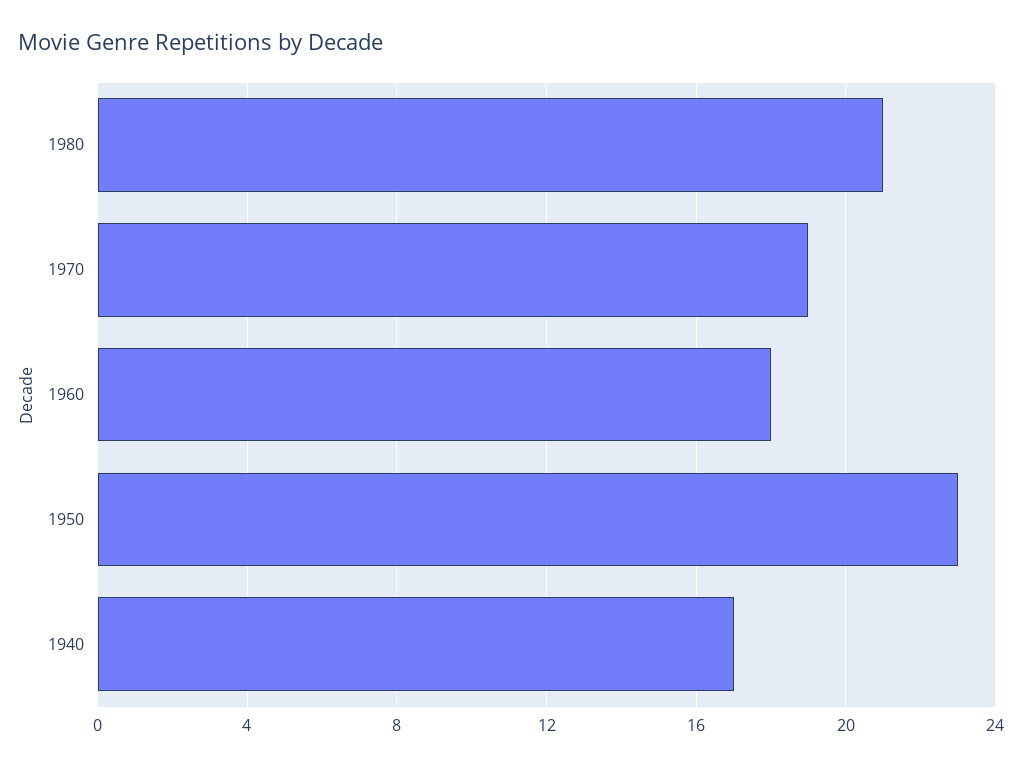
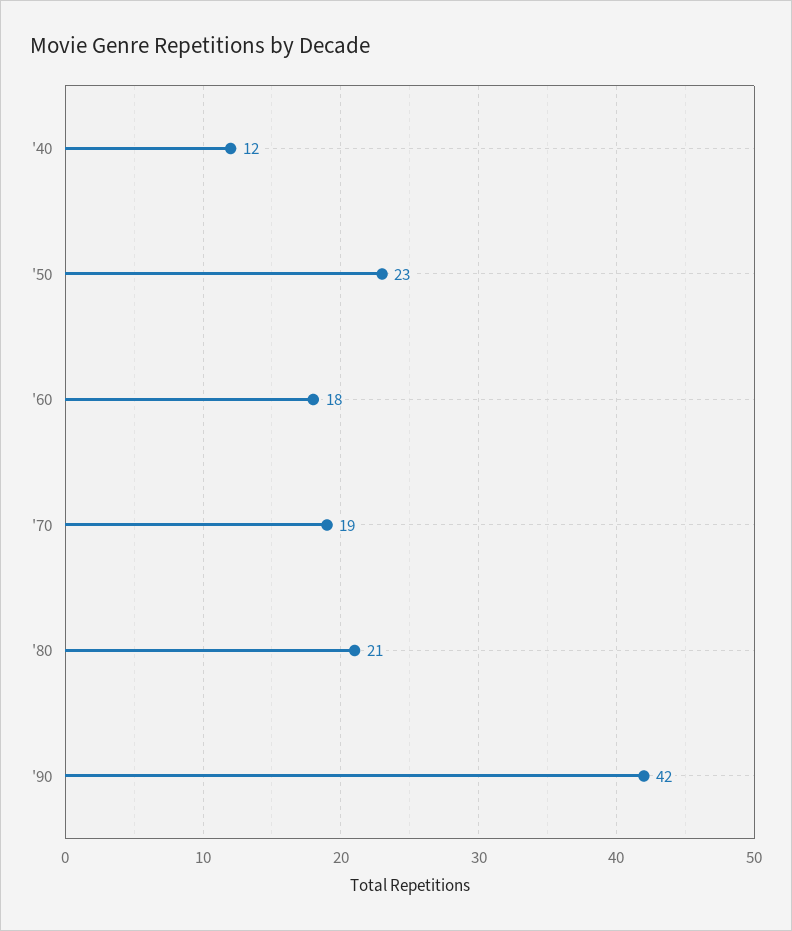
1940: 17 -> 12
'90: none -> 42

